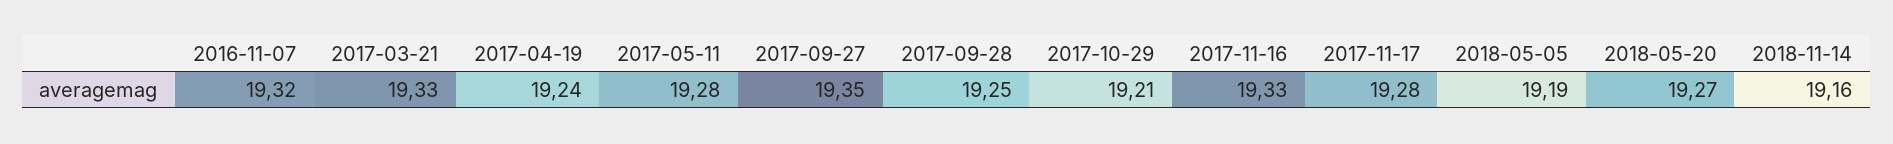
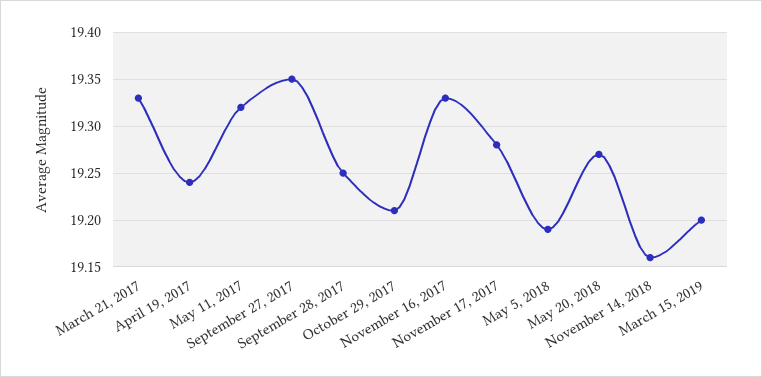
2016-11-07: 19.32 -> none
2017-05-11: 19.28 -> 19.32
March 15, 2019: none -> 19.2

